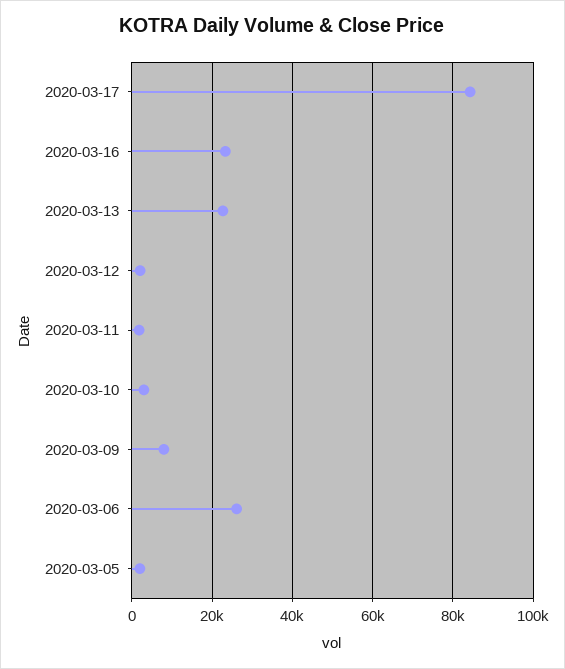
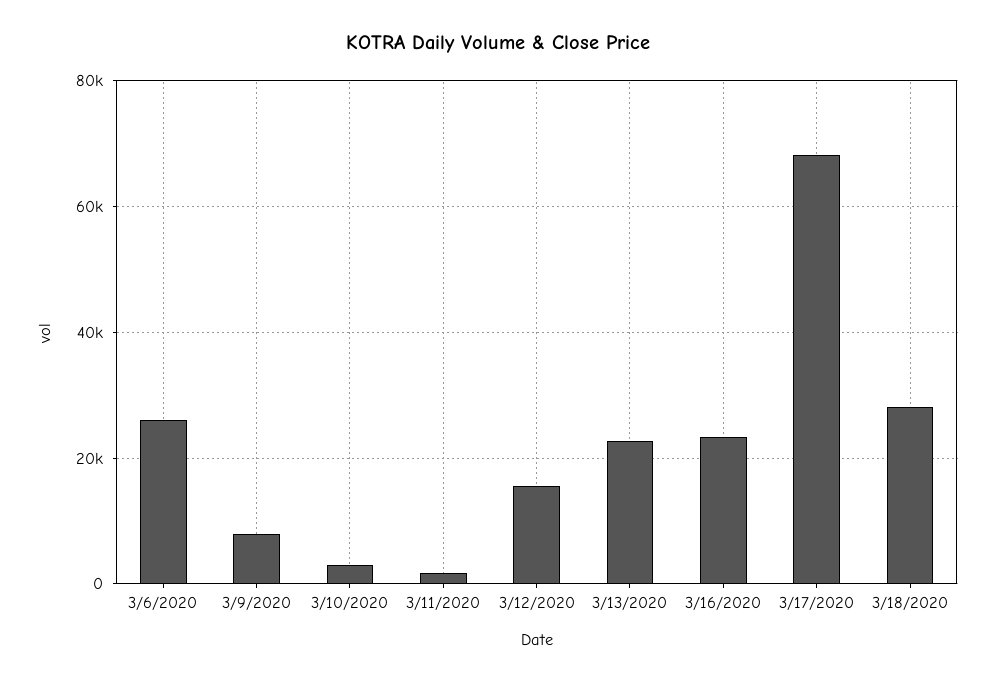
2020-03-17: 84000 -> 68000
2020-03-12: 2000 -> 16000
2020-03-05: 2000 -> none
3/18/2020: none -> 28000

